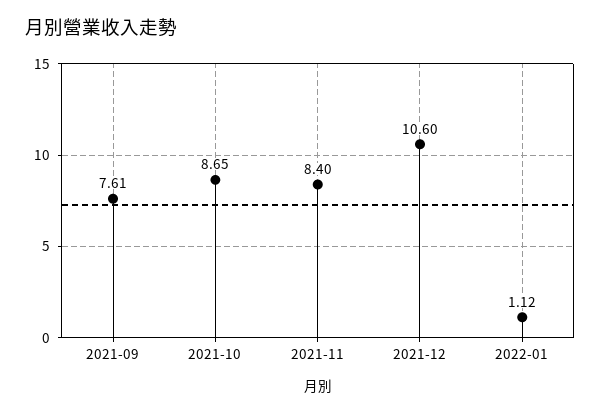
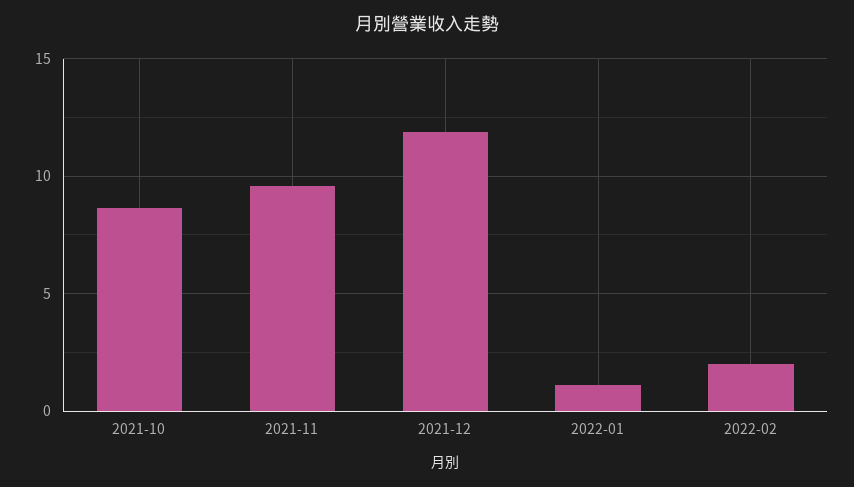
2021-09: 7.61 -> none
2021-11: 8.4 -> 9.5
2021-12: 10.6 -> 12
2022-02: none -> 2

